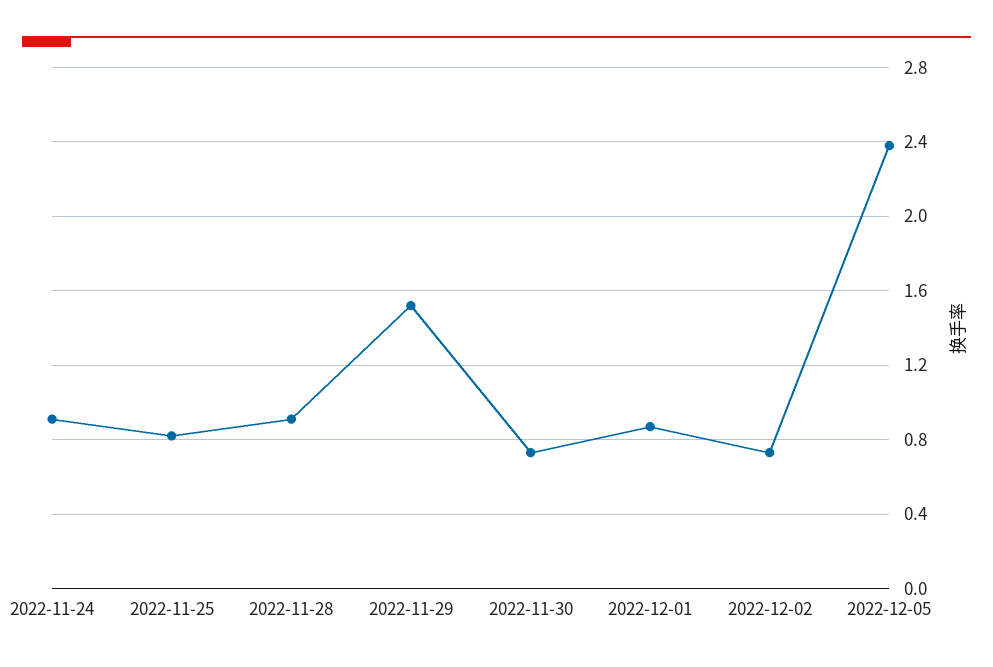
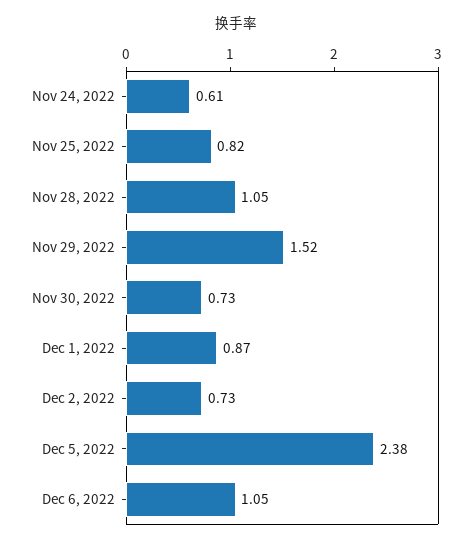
2022-11-24: 0.9 -> 0.61
2022-11-28: 0.9 -> 1.05
Dec 6, 2022: none -> 1.05

